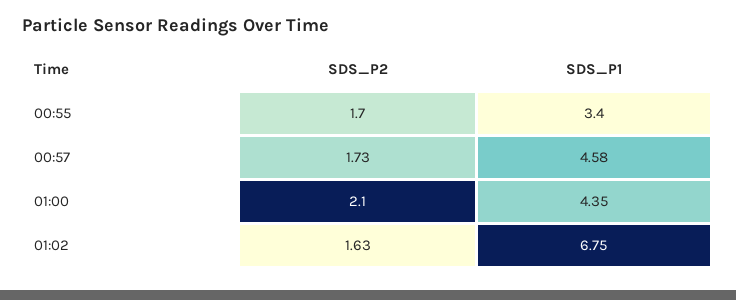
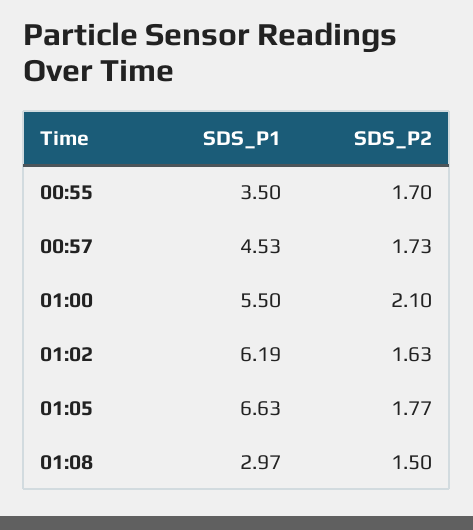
SDS_P1, 00:55: 3.4 -> 3.5
SDS_P1, 00:57: 4.58 -> 4.53
SDS_P1, 01:00: 4.35 -> 5.5
SDS_P1, 01:02: 6.75 -> 6.19
SDS_P1, 01:05: none -> 6.63
SDS_P2, 01:05: none -> 1.77
SDS_P1, 01:08: none -> 2.97
SDS_P2, 01:08: none -> 1.5

